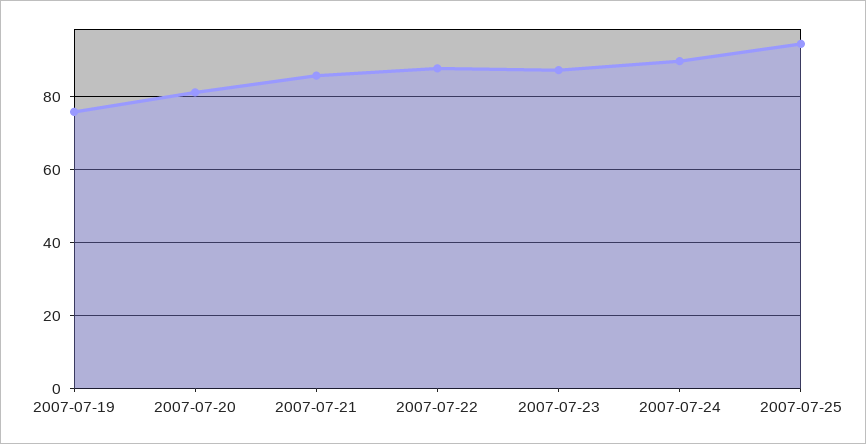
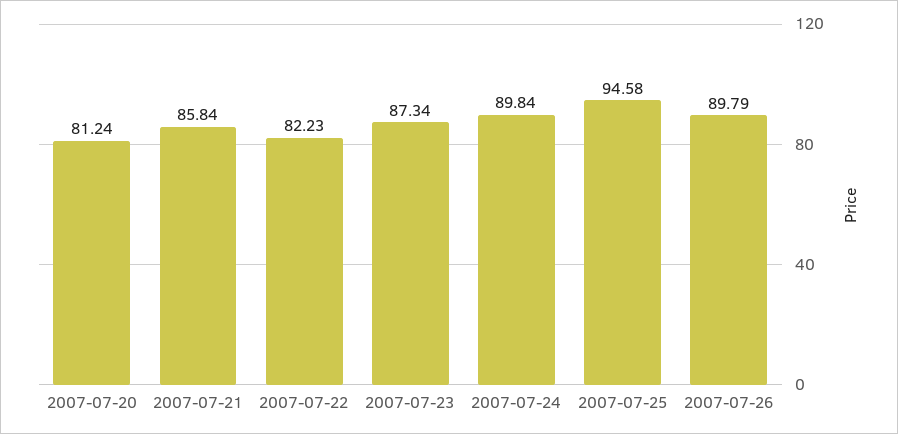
2007-07-19: 76 -> none
2007-07-22: 88 -> 82.23
2007-07-26: none -> 89.79

